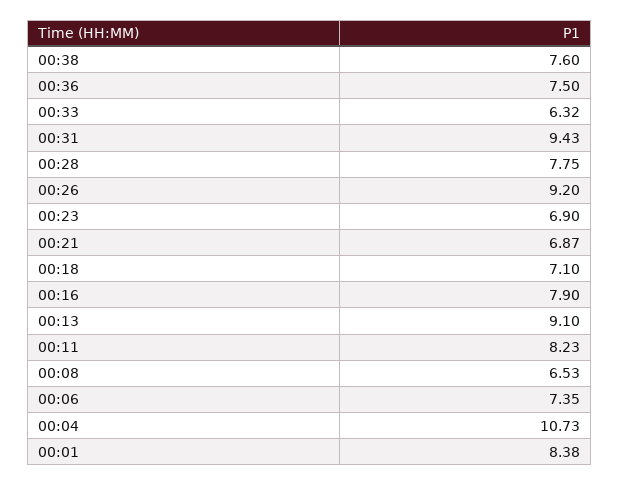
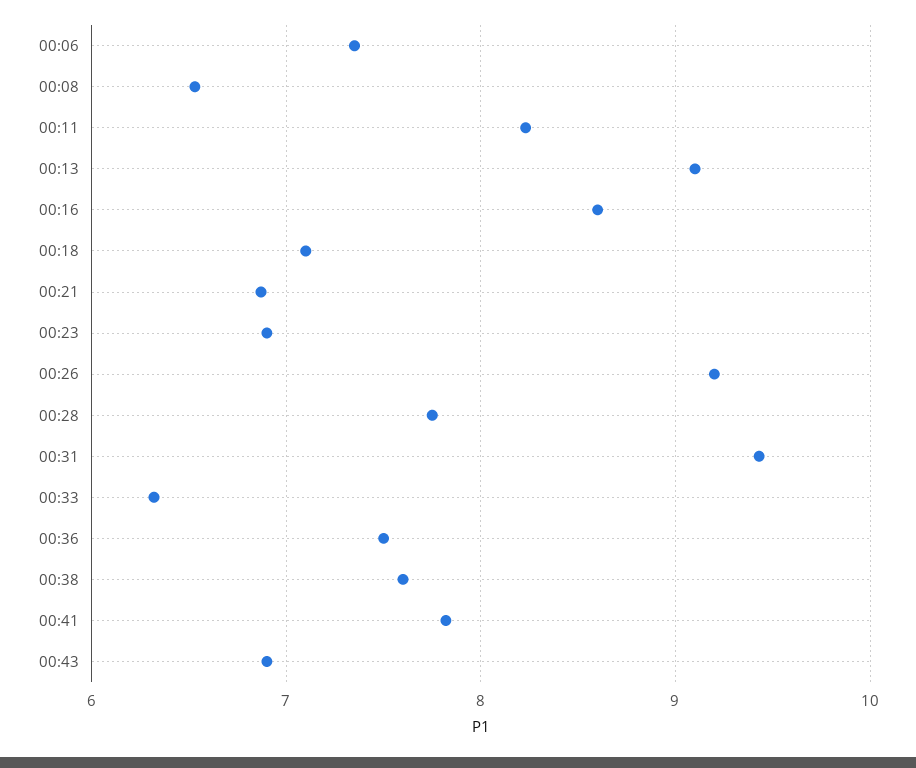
00:16: 7.9 -> 8.6
00:04: 10.73 -> none
00:01: 8.38 -> none
00:41: none -> 7.8
00:43: none -> 6.9

